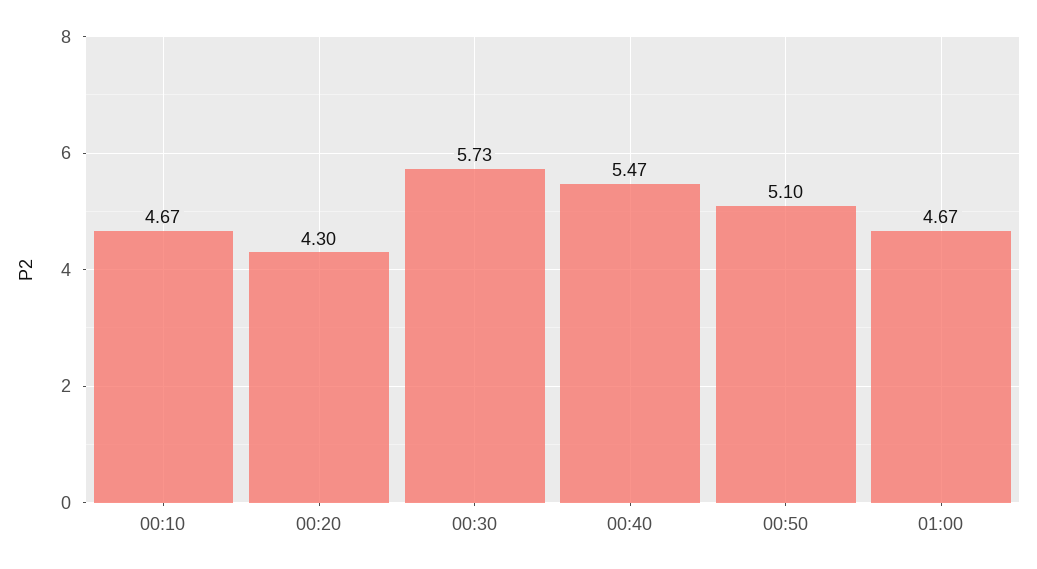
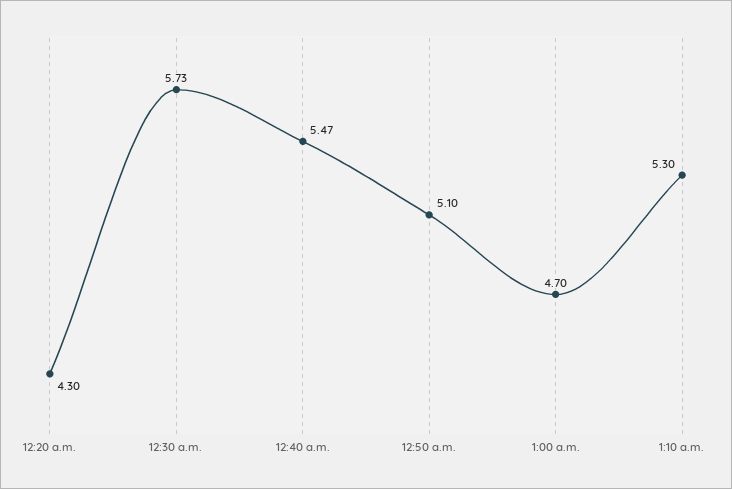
00:10: 4.67 -> none
01:00: 4.67 -> 4.7
1:10 a.m.: none -> 5.3

